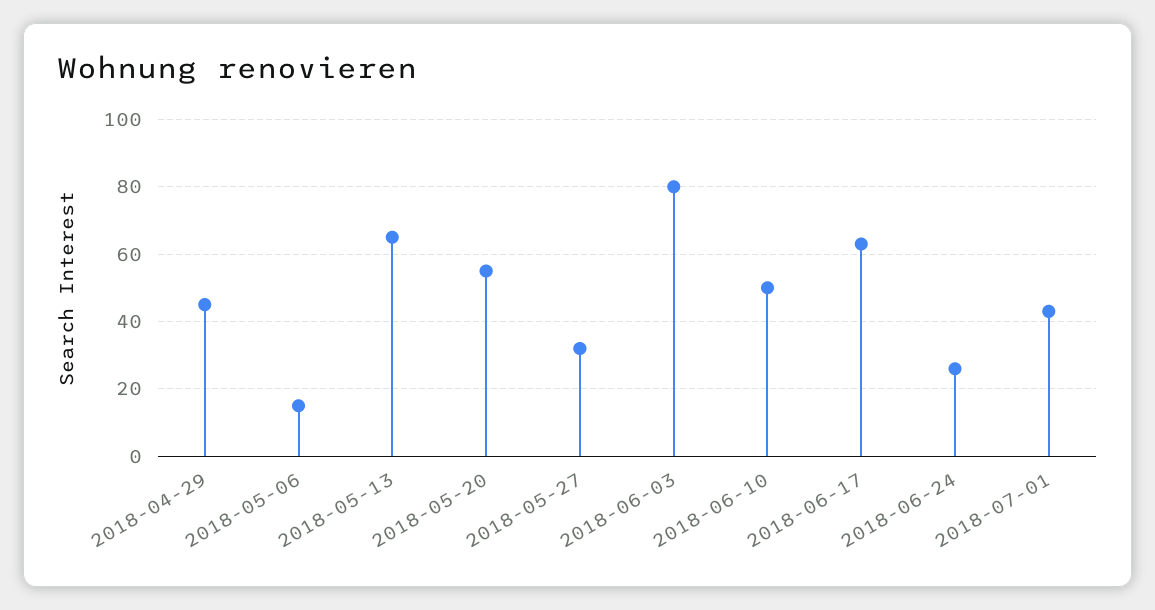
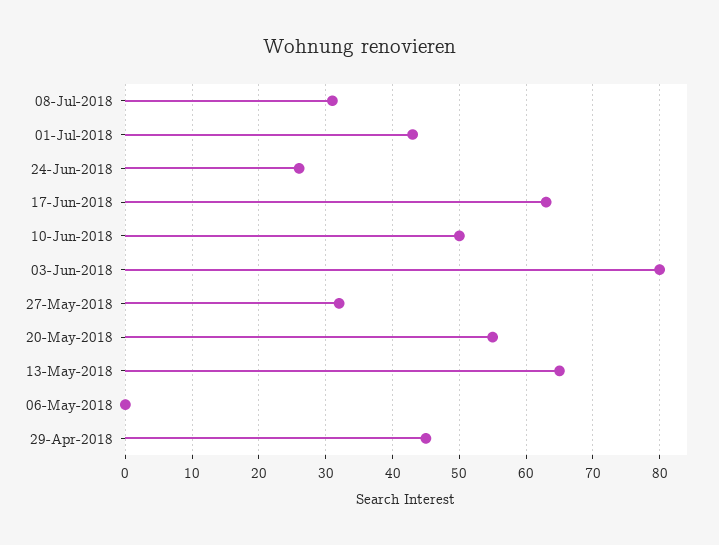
2018-05-06: 15 -> 0
08-Jul-2018: none -> 31

